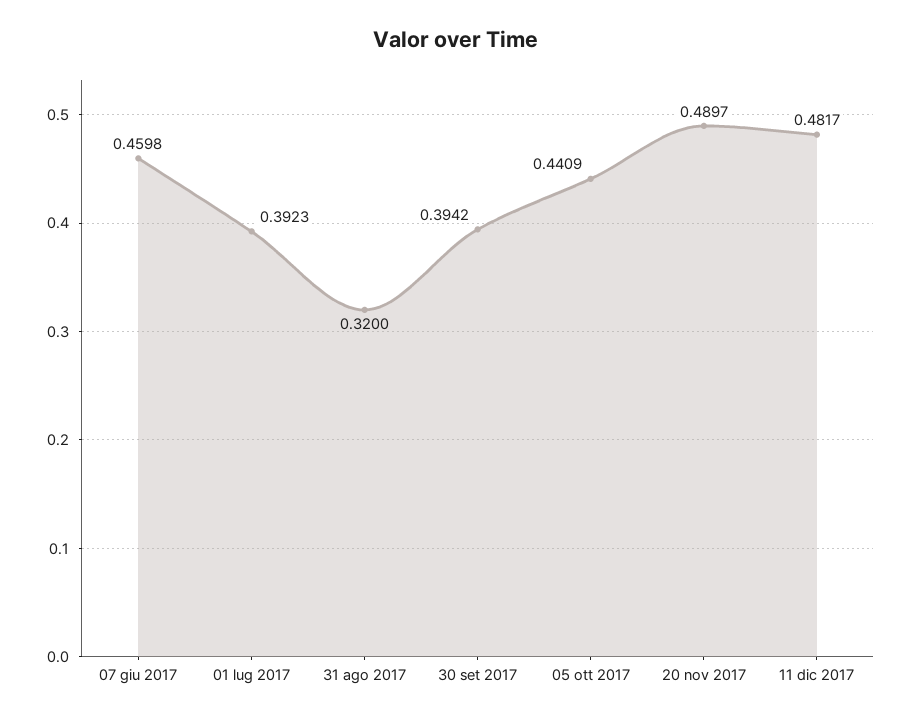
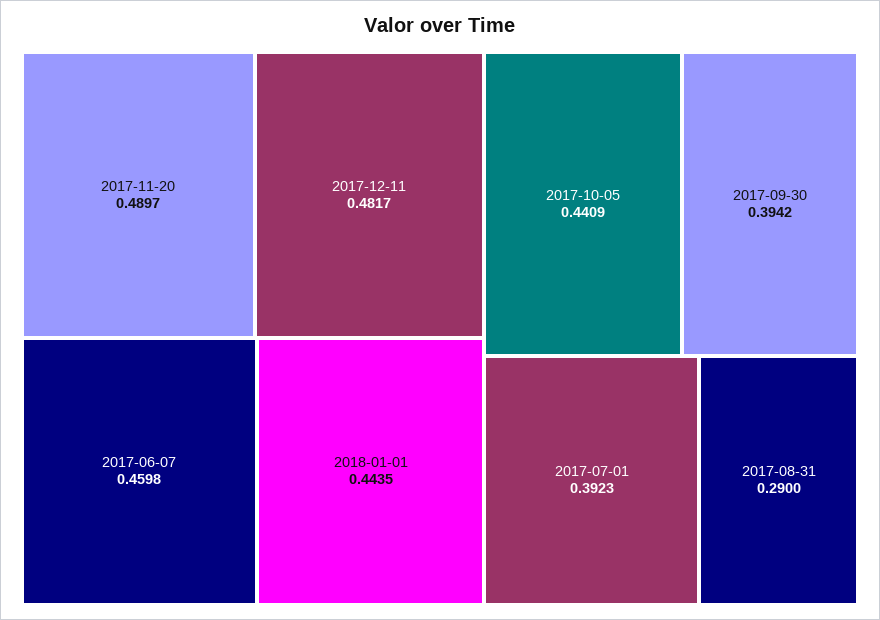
31 ago 2017: 0.32 -> 0.29
2018-01-01: none -> 0.4435

